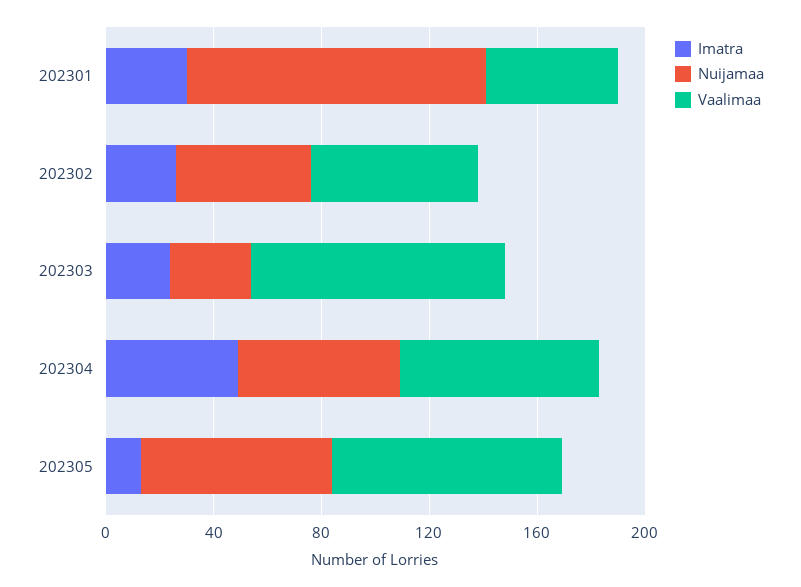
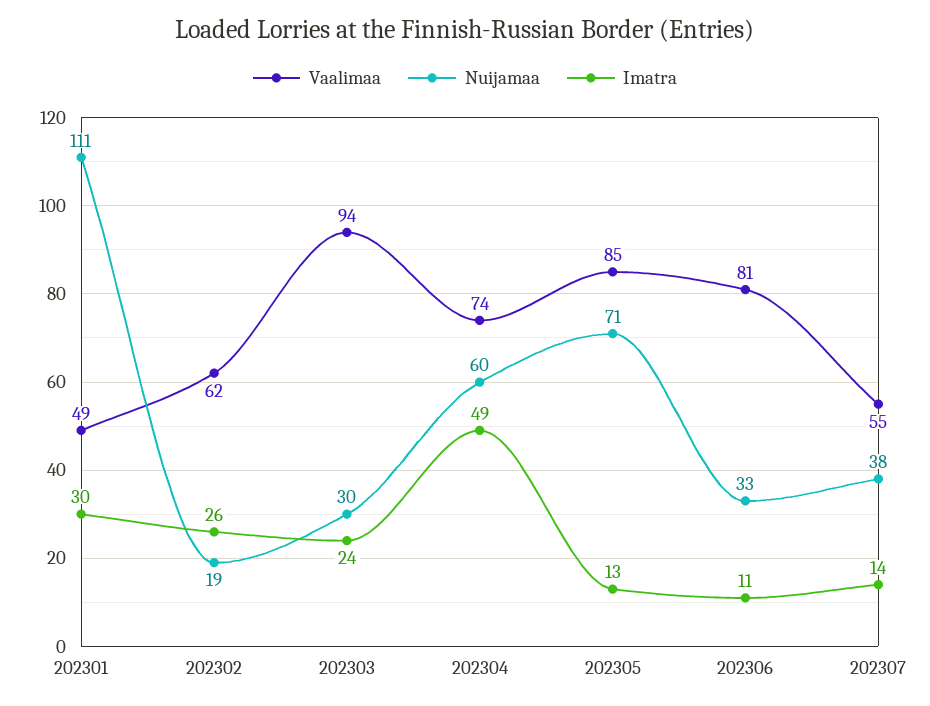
Nuijamaa, 202302: 50 -> 19
Vaalimaa, 202306: none -> 81
Nuijamaa, 202306: none -> 33
Imatra, 202306: none -> 11
Vaalimaa, 202307: none -> 55
Nuijamaa, 202307: none -> 38
Imatra, 202307: none -> 14

